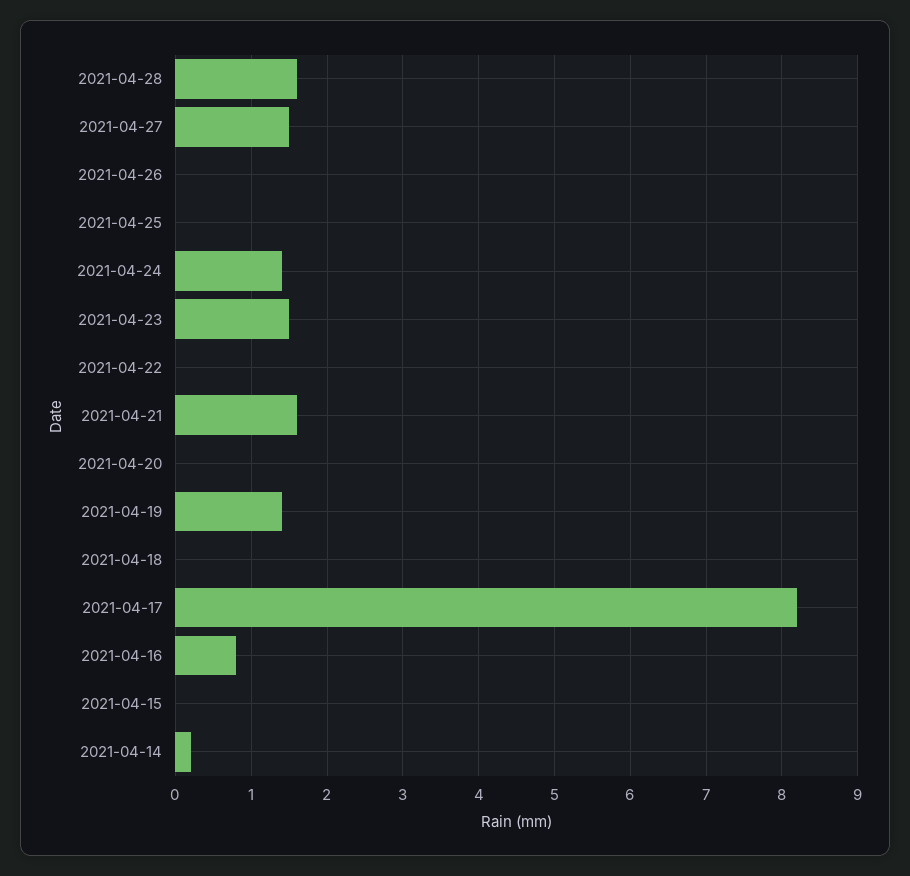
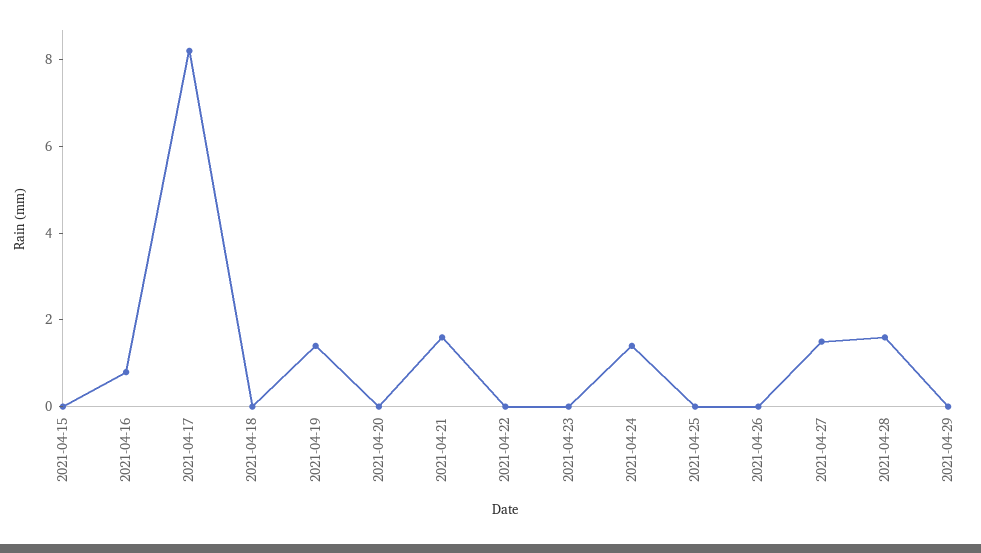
2021-04-23: 1.5 -> 0
2021-04-14: 0.2 -> none
2021-04-29: none -> 0

